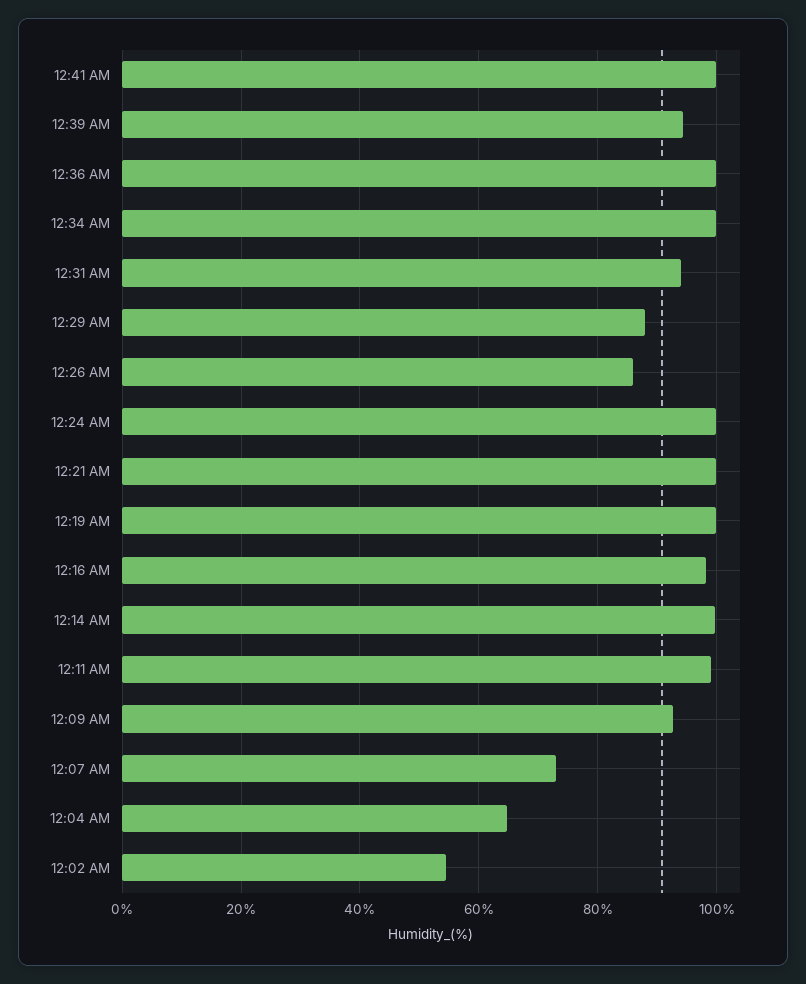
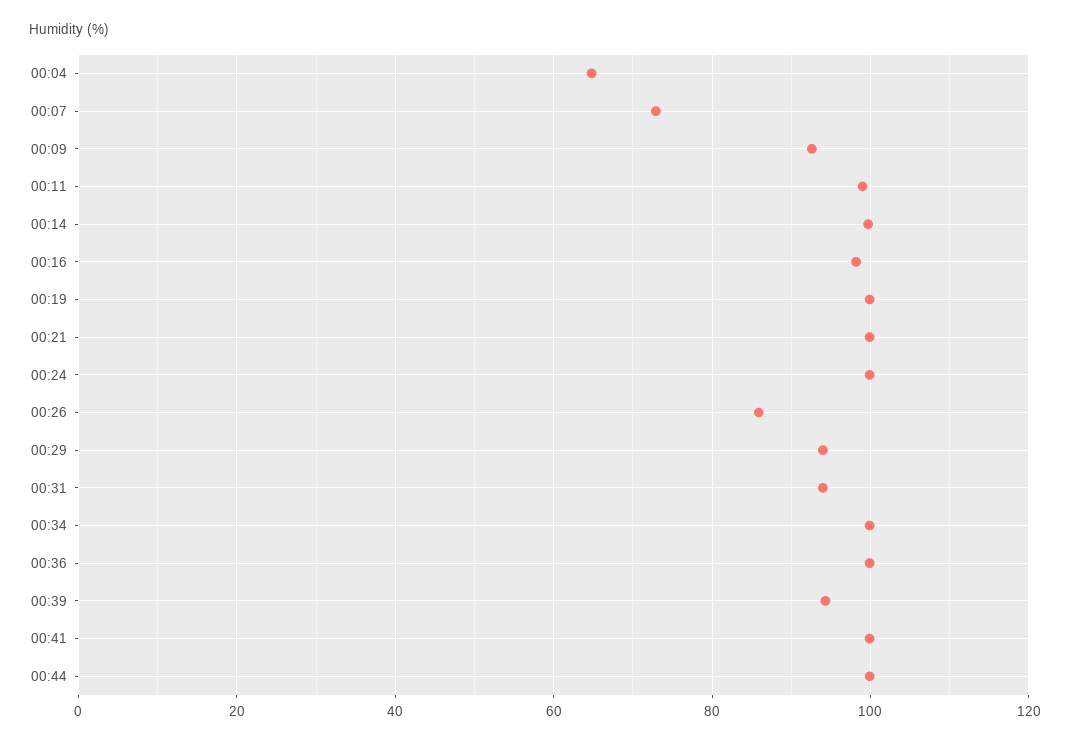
12:29 AM: 88 -> 94
12:02 AM: 54 -> none
00:44: none -> 100

